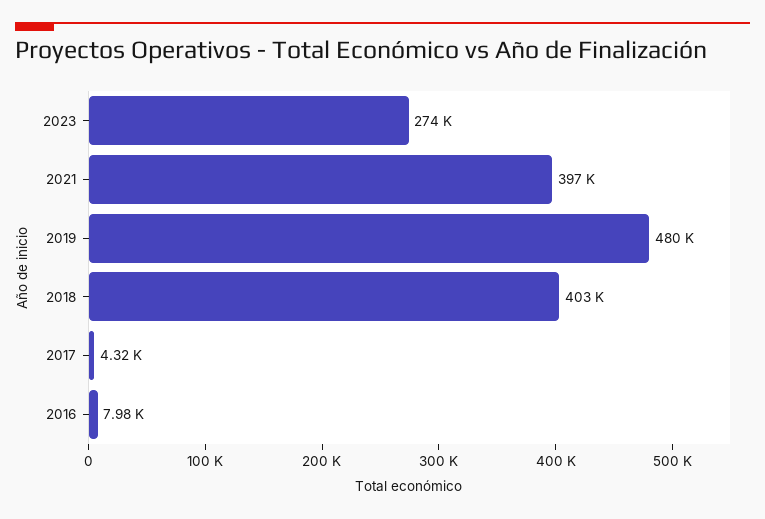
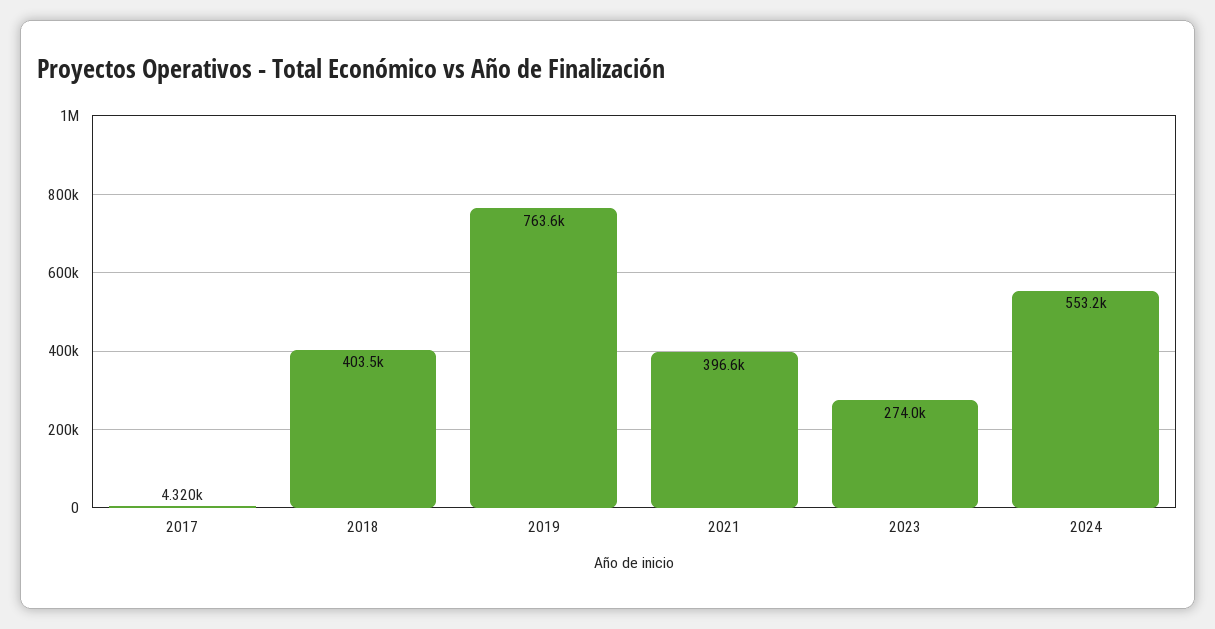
2019: 480000 -> 763600
2016: 7980 -> none
2024: none -> 553200

